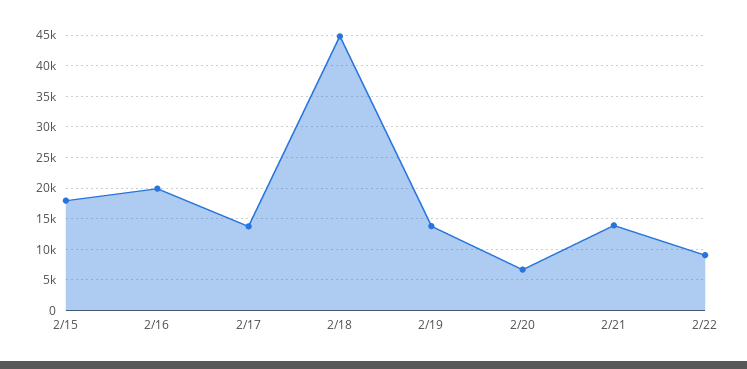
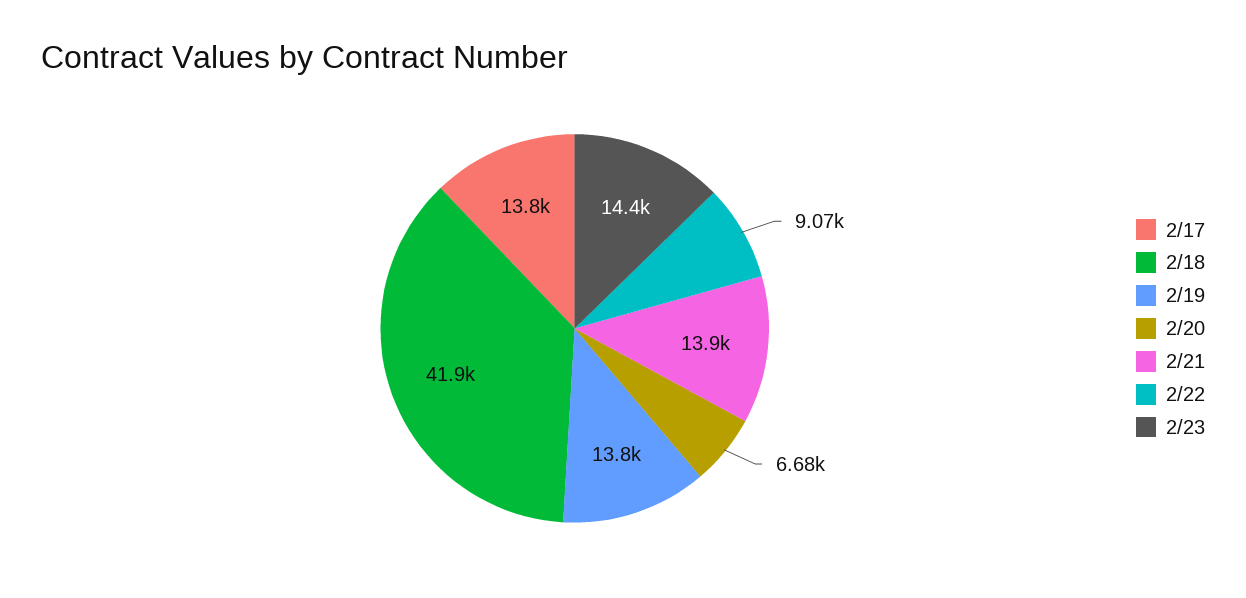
2/15: 18000 -> none
2/16: 20000 -> none
2/18: 45000 -> 41900
2/23: none -> 14400

